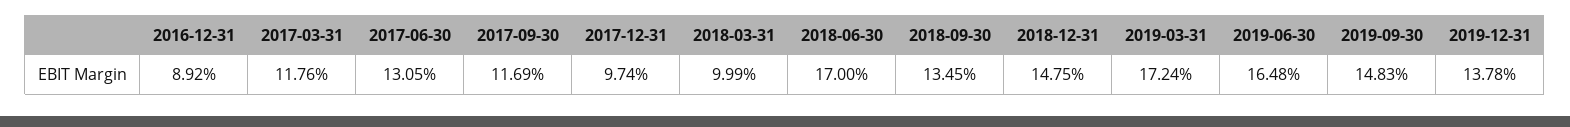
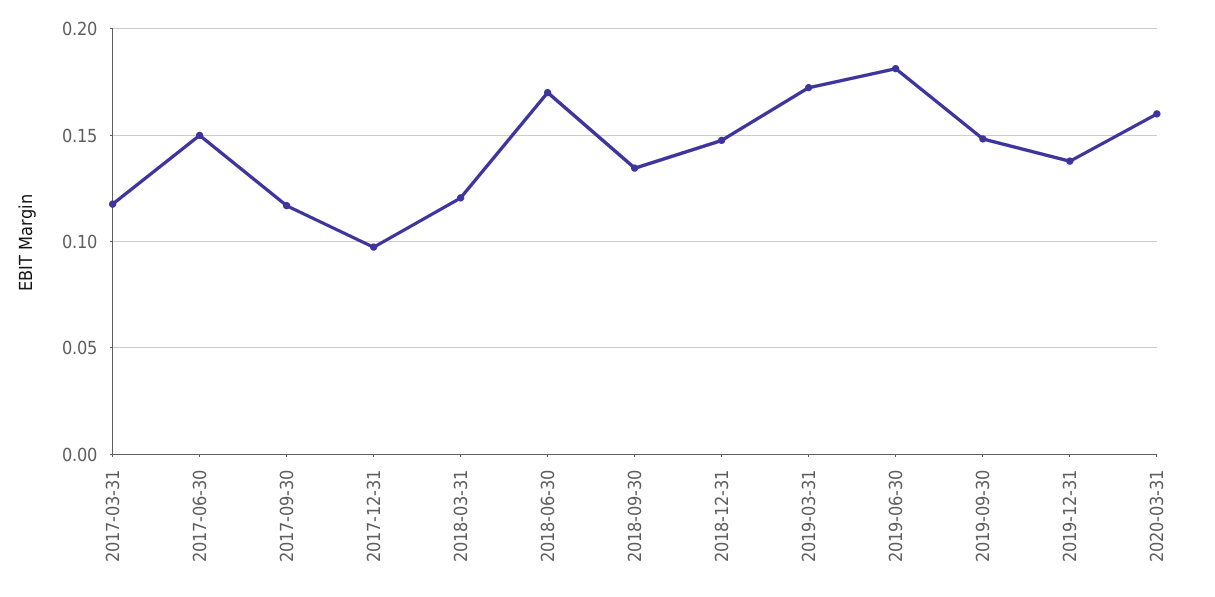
2016-12-31: 0.0892 -> none
2017-06-30: 0.1305 -> 0.15
2018-03-31: 0.0999 -> 0.12
2019-06-30: 0.1648 -> 0.18
2020-03-31: none -> 0.16

